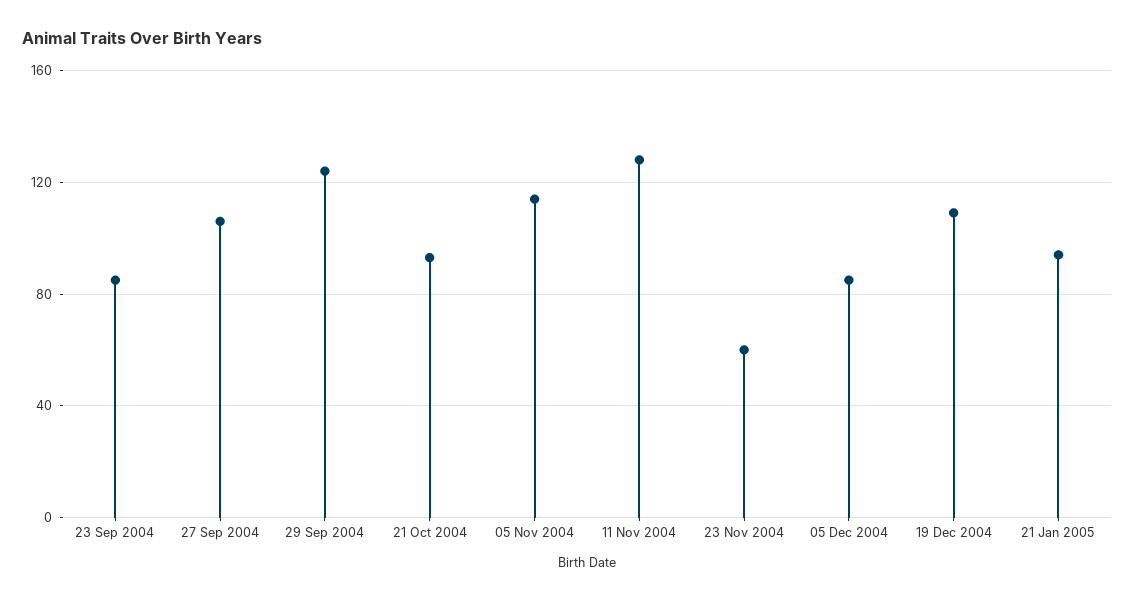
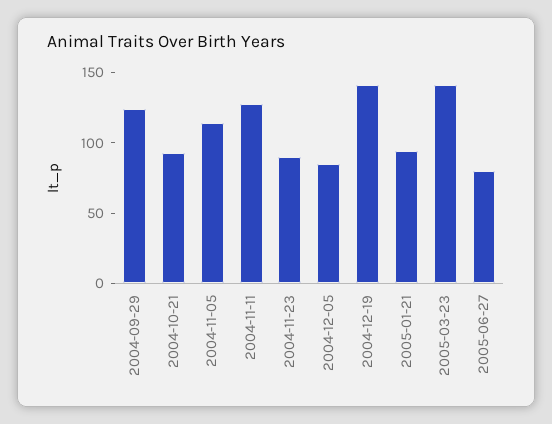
23 Sep 2004: 85 -> none
27 Sep 2004: 105 -> none
23 Nov 2004: 60 -> 90
19 Dec 2004: 110 -> 140
2005-03-23: none -> 140
2005-06-27: none -> 80

